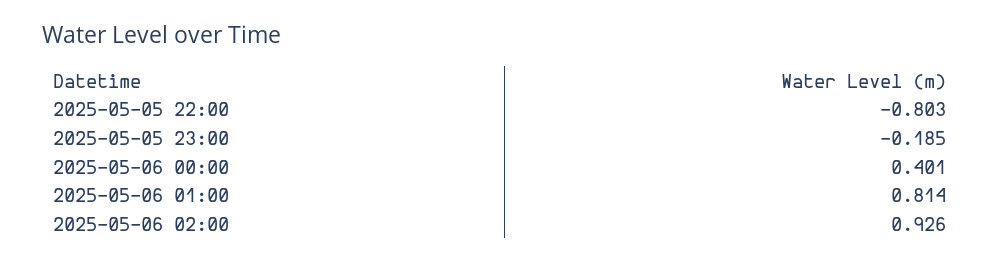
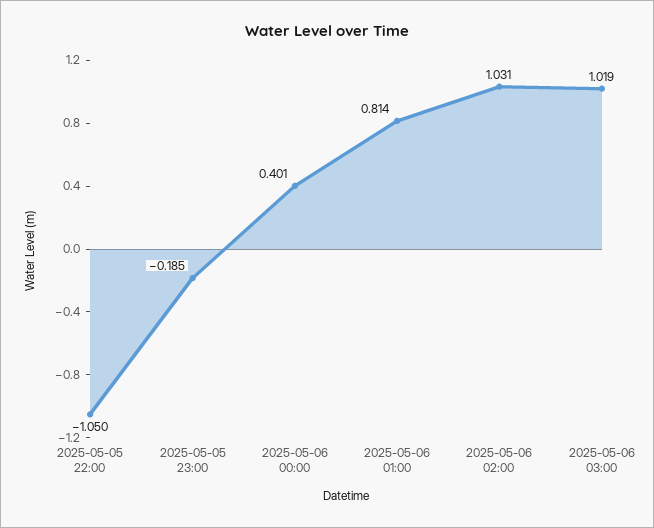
2025-05-05 22:00: -0.803 -> -1.05
2025-05-06 02:00: 0.926 -> 1.031
2025-05-06 03:00: none -> 1.019

